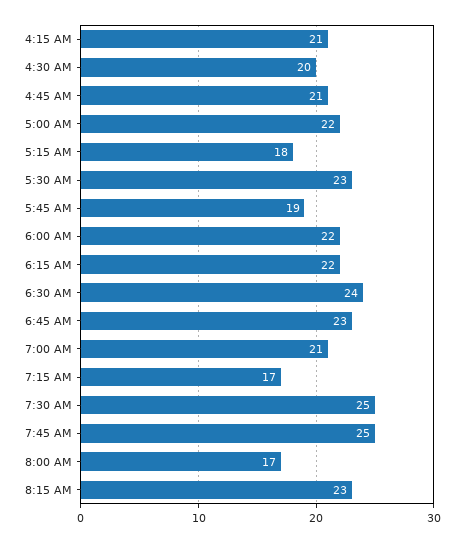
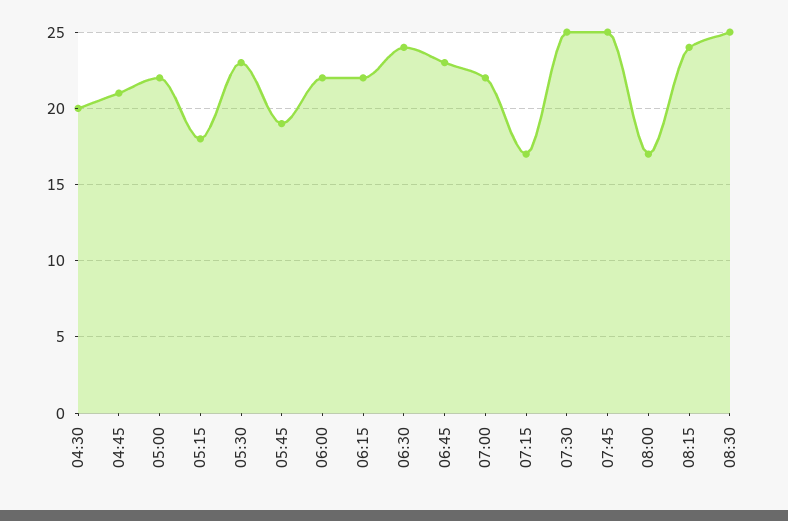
4:15 AM: 21 -> none
7:00 AM: 21 -> 22
8:15 AM: 23 -> 24
08:30: none -> 25

